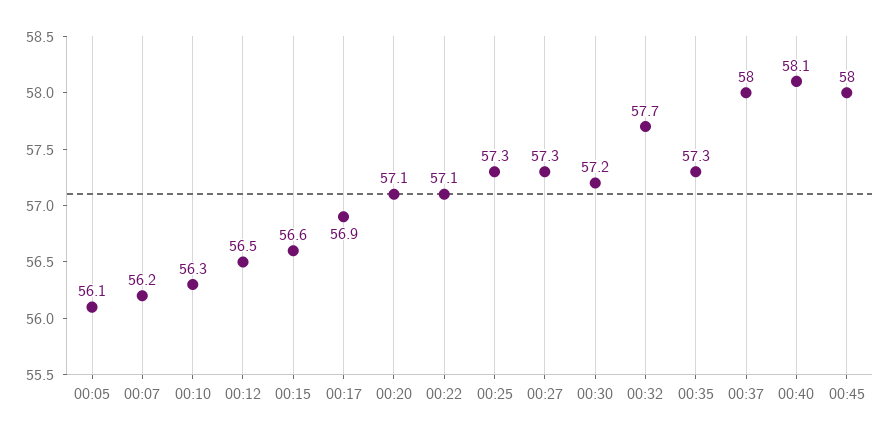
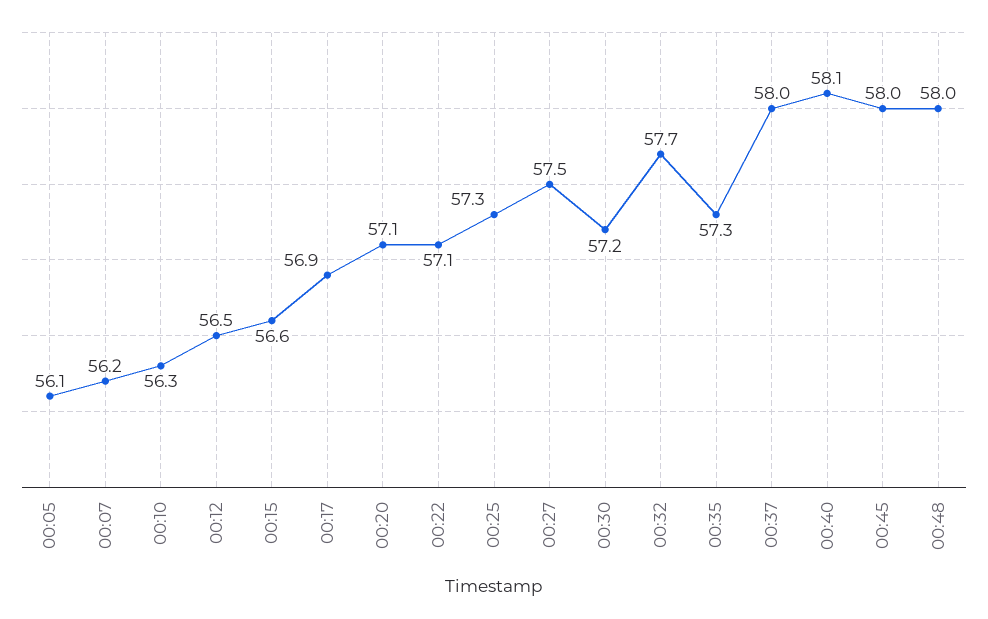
00:27: 57.3 -> 57.5
00:48: none -> 58

